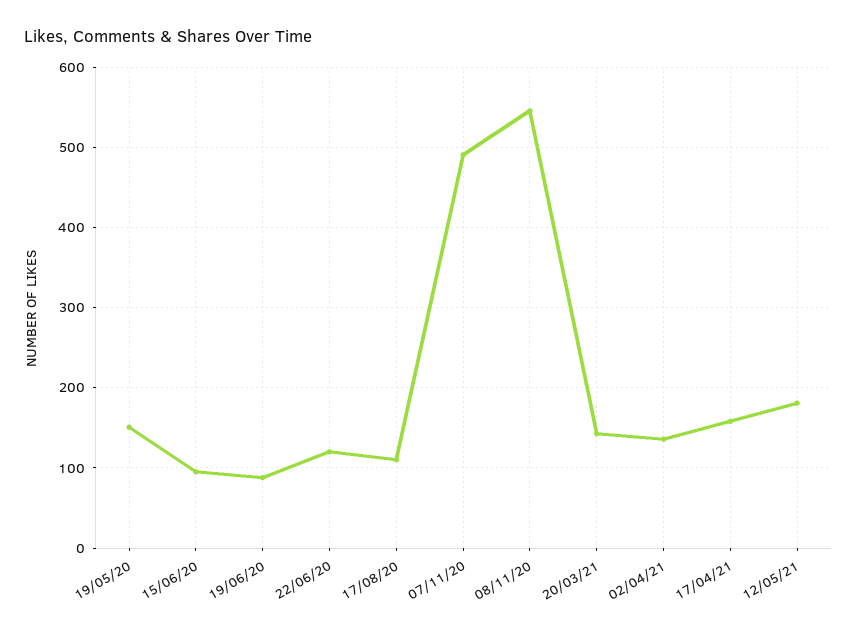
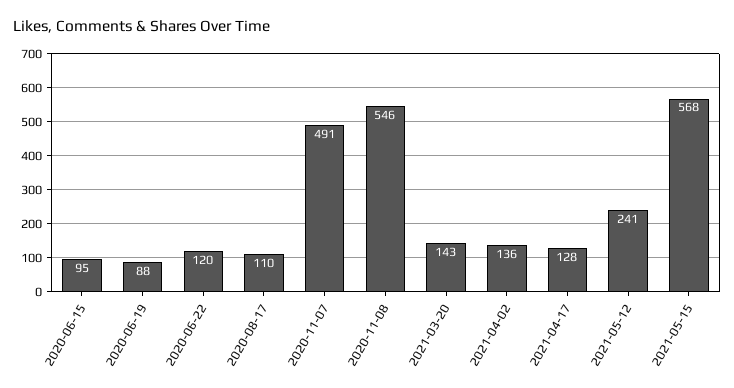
19/05/20: 150 -> none
17/04/21: 160 -> 128
12/05/21: 180 -> 241
2021-05-15: none -> 568

